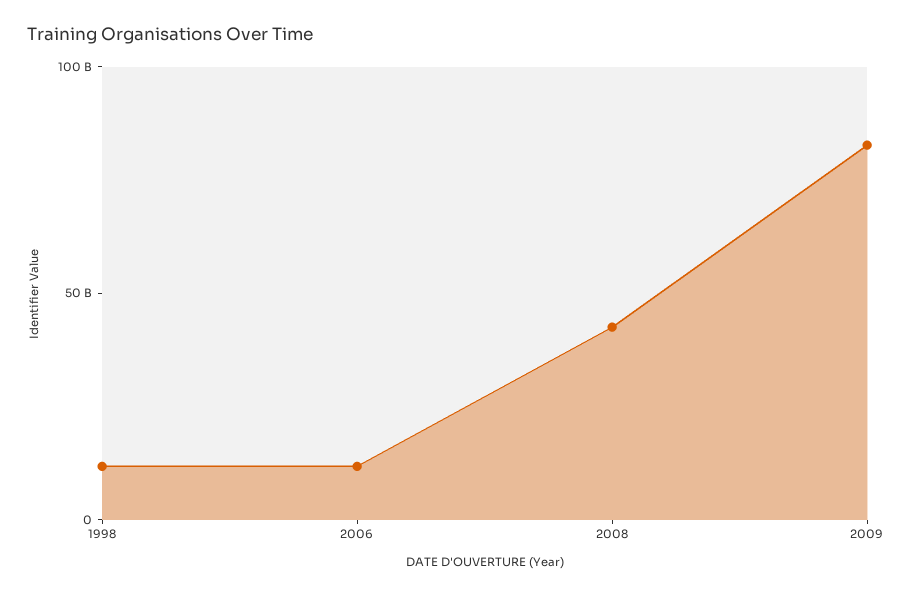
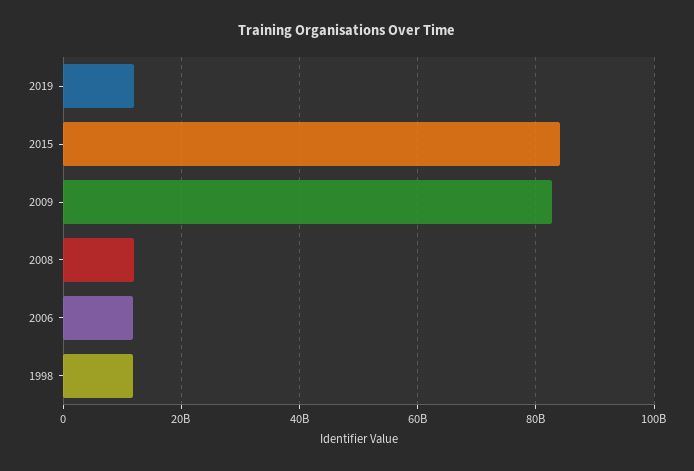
2008: 40000000000 -> 12000000000
2019: none -> 12000000000
2015: none -> 84000000000

